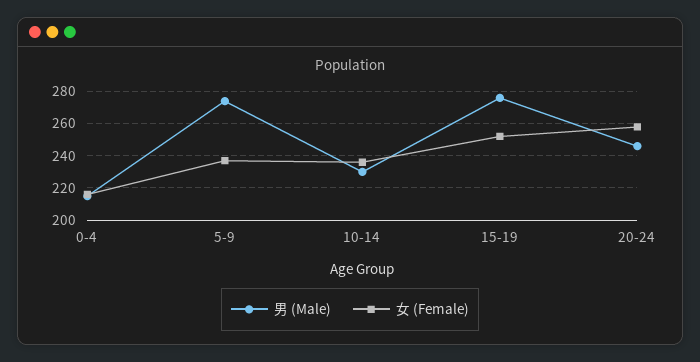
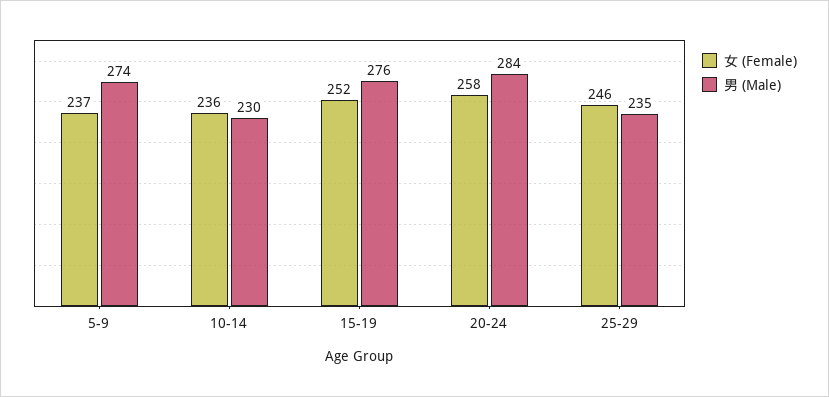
男 (Male), 0-4: 215 -> none
女 (Female), 0-4: 215 -> none
男 (Male), 20-24: 245 -> 284
女 (Female), 25-29: none -> 246
男 (Male), 25-29: none -> 235

